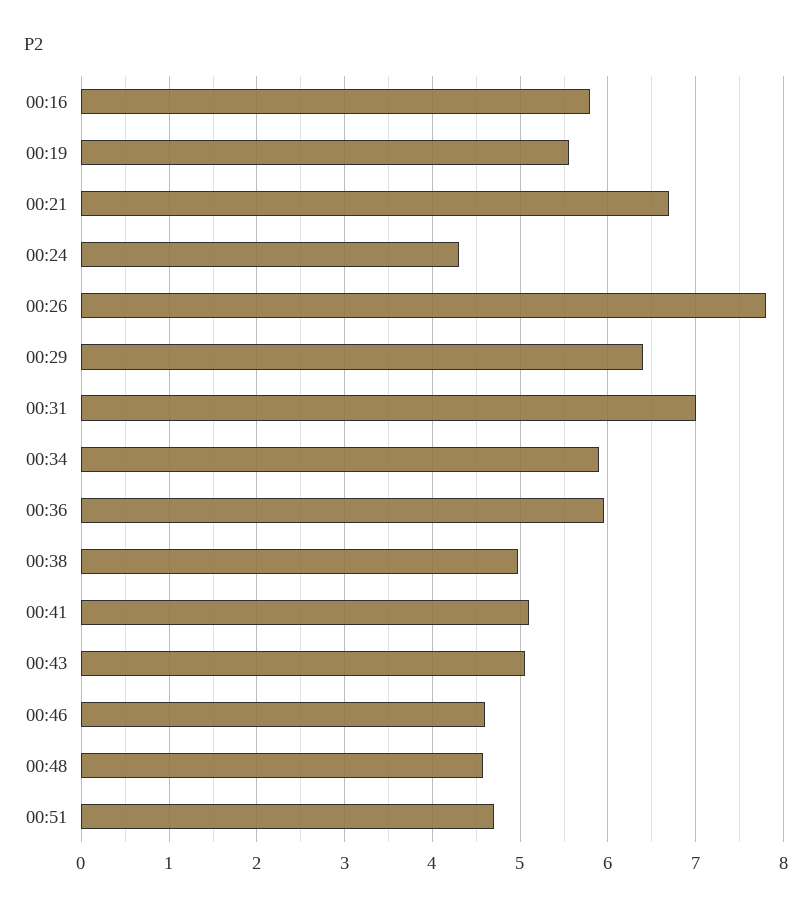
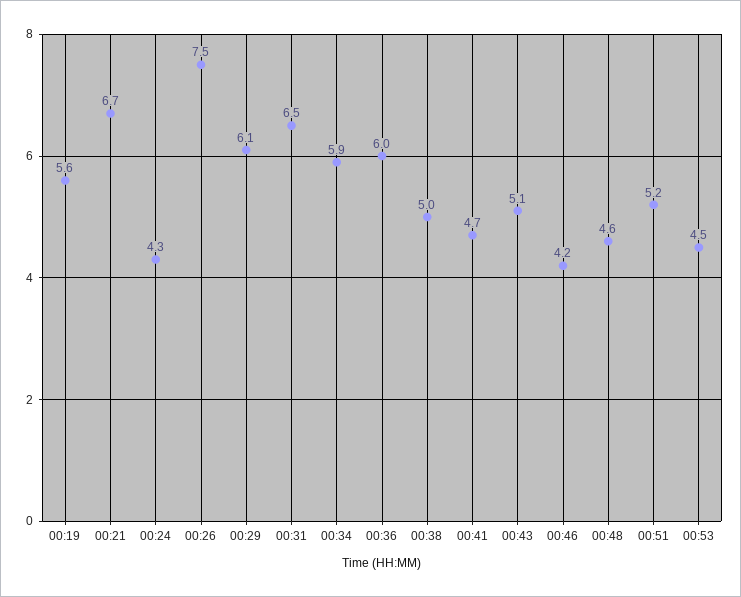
00:16: 5.8 -> none
00:26: 7.8 -> 7.5
00:29: 6.4 -> 6.1
00:31: 7 -> 6.5
00:41: 5.1 -> 4.7
00:46: 4.6 -> 4.2
00:51: 4.7 -> 5.2
00:53: none -> 4.5

